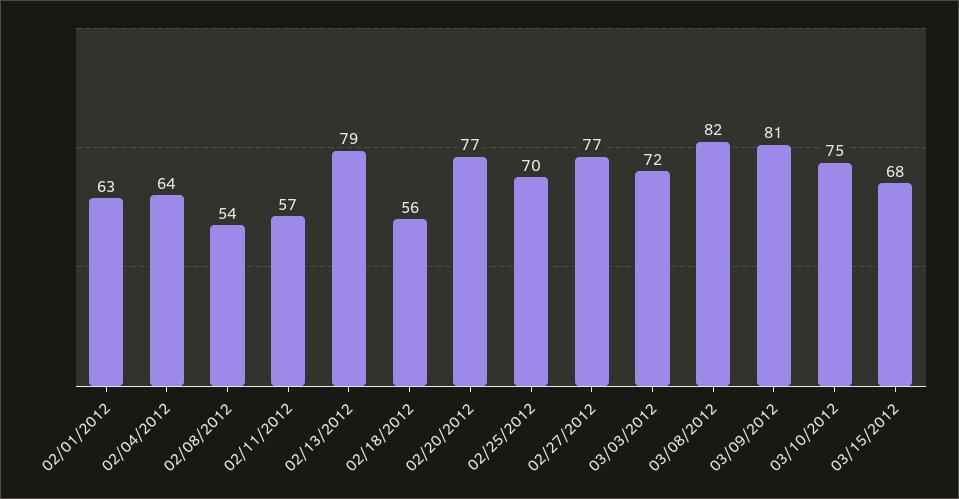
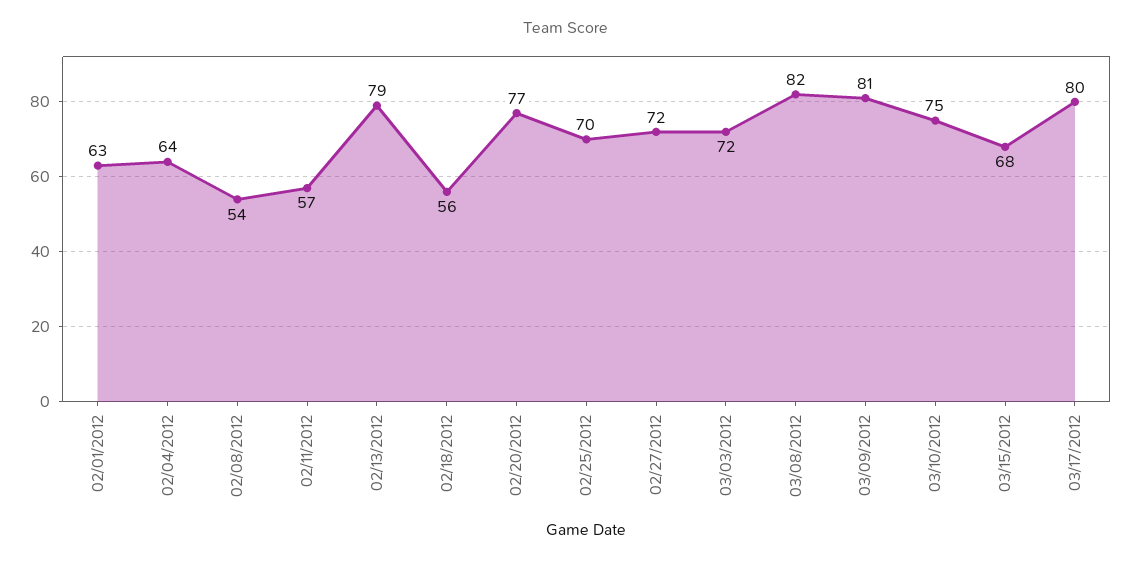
02/27/2012: 77 -> 72
03/17/2012: none -> 80

